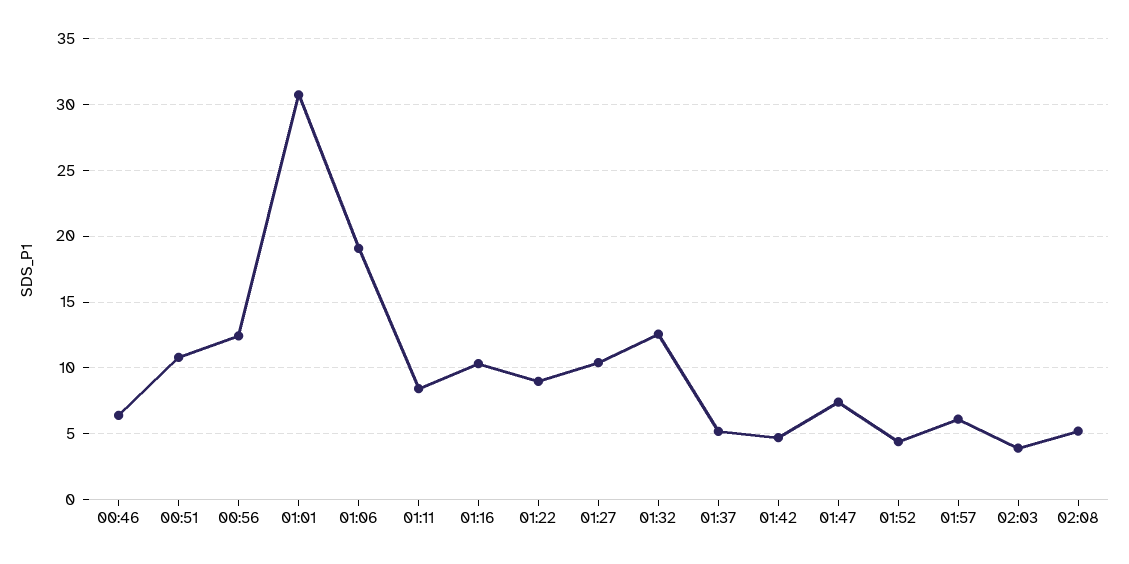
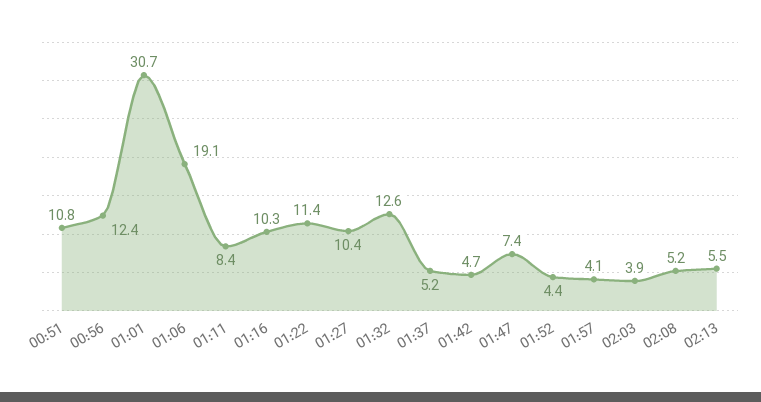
00:46: 6.5 -> none
01:22: 9 -> 11.4
01:57: 6 -> 4.1
02:13: none -> 5.5

